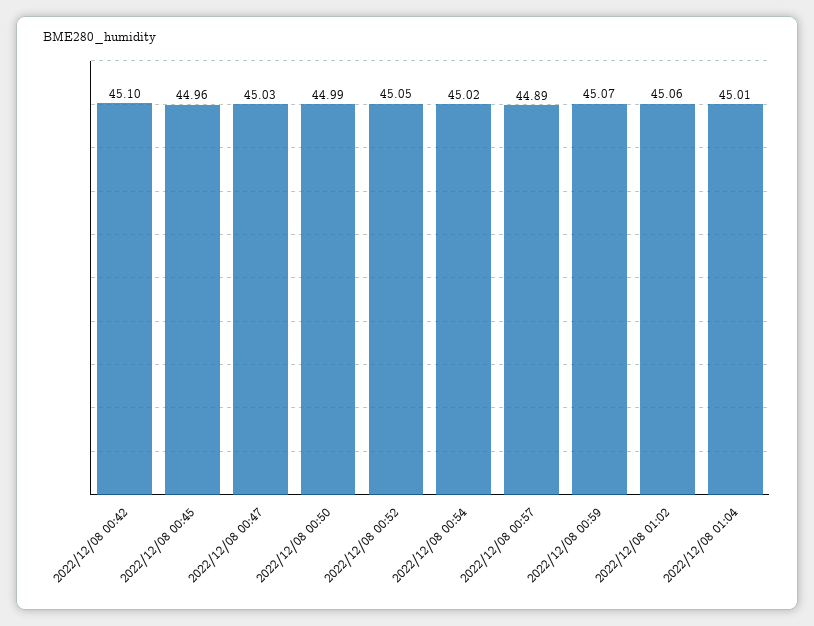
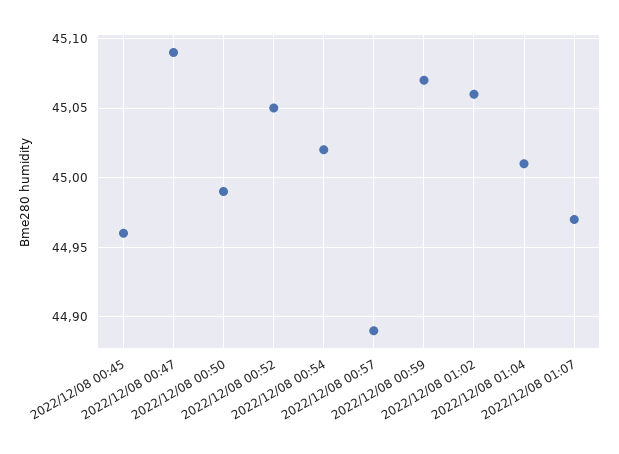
2022/12/08 00:42: 45.1 -> none
2022/12/08 00:47: 45.03 -> 45.09
2022/12/08 01:07: none -> 44.97

